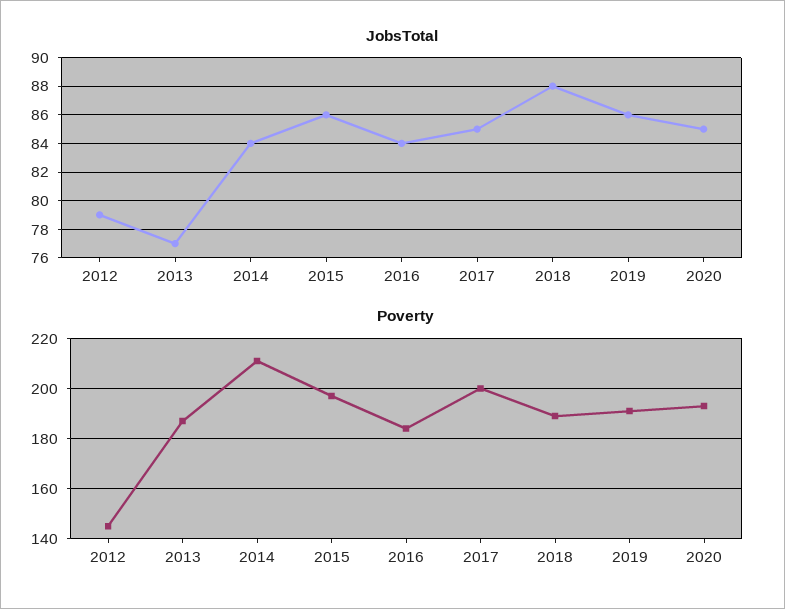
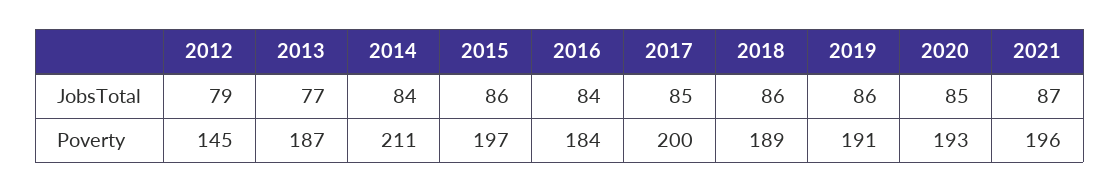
JobsTotal, 2018: 88 -> 86
JobsTotal, 2021: none -> 87
Poverty, 2021: none -> 196

